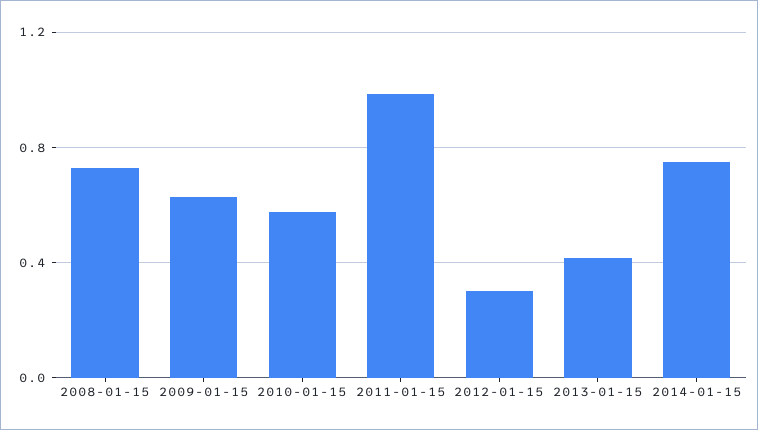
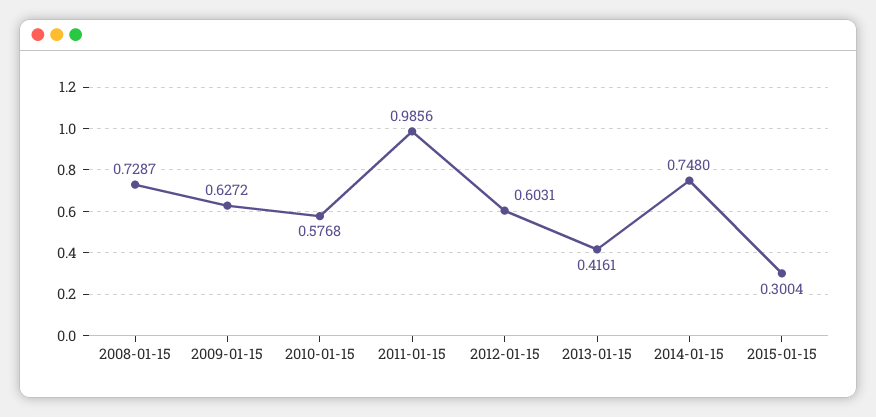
2012-01-15: 0.3 -> 0.6031
2015-01-15: none -> 0.3004

